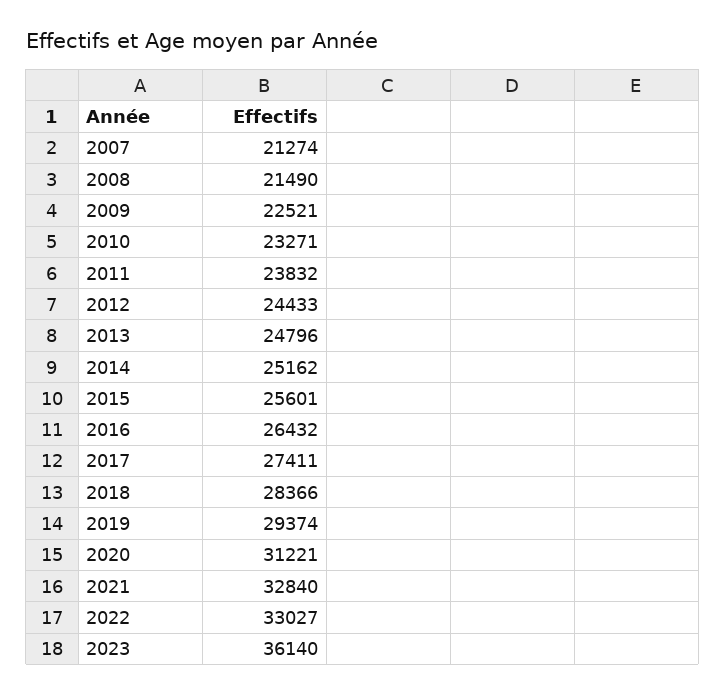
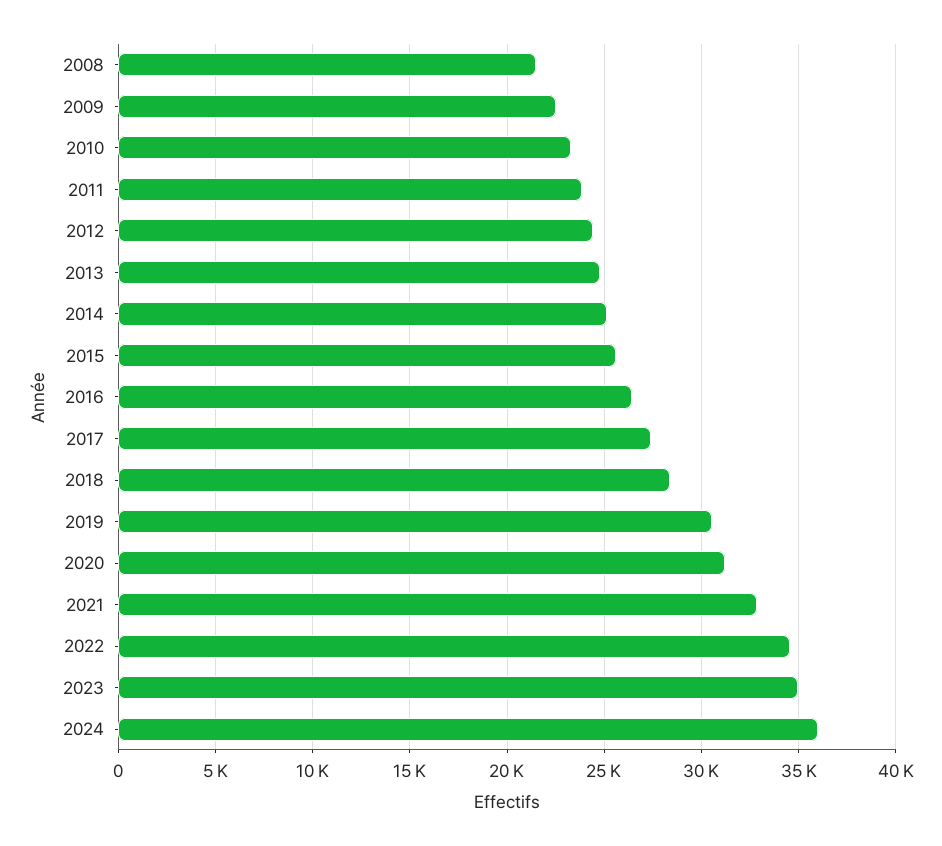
2007: 21274 -> none
2019: 29374 -> 30500
2022: 33027 -> 34500
2023: 36140 -> 35000
2024: none -> 36000

